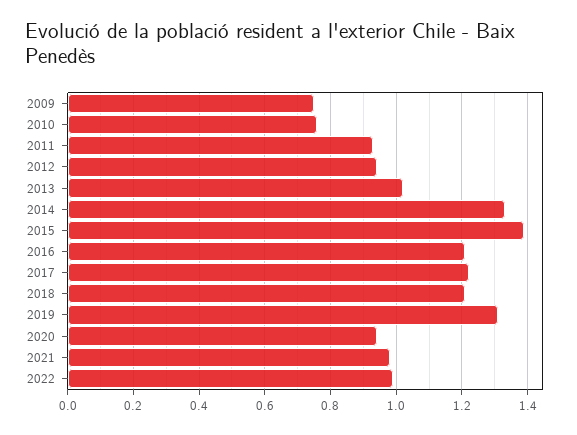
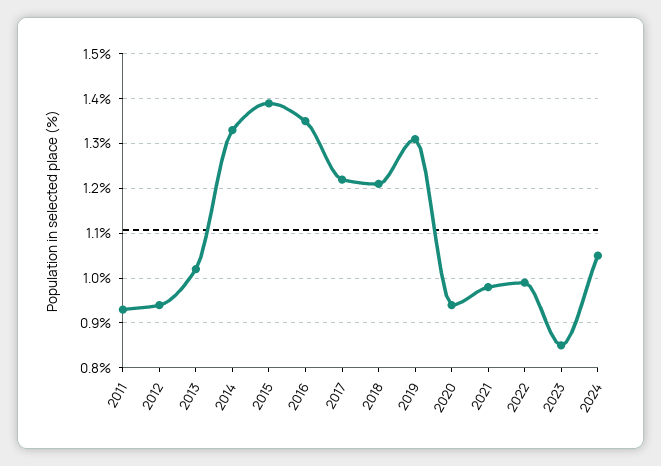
2009: 0.75 -> none
2010: 0.75 -> none
2016: 1.2 -> 1.35
2023: none -> 0.85
2024: none -> 1.05

